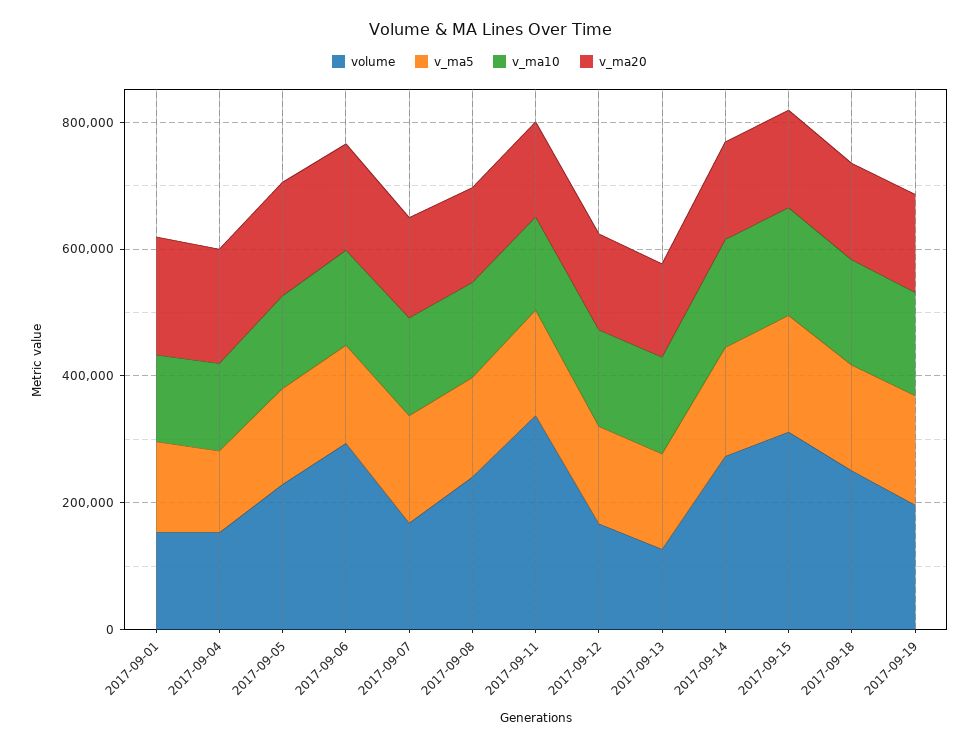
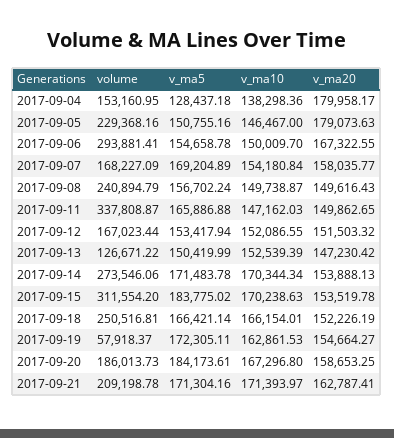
volume, 2017-09-01: 150000 -> none
v_ma5, 2017-09-01: 150000 -> none
v_ma10, 2017-09-01: 150000 -> none
v_ma20, 2017-09-01: 200000 -> none
volume, 2017-09-19: 200000 -> 57918.37
volume, 2017-09-20: none -> 186013.73
v_ma5, 2017-09-20: none -> 184173.61
v_ma10, 2017-09-20: none -> 167296.8
v_ma20, 2017-09-20: none -> 158653.25
volume, 2017-09-21: none -> 209198.78
v_ma5, 2017-09-21: none -> 171304.16
v_ma10, 2017-09-21: none -> 171393.97
v_ma20, 2017-09-21: none -> 162787.41

